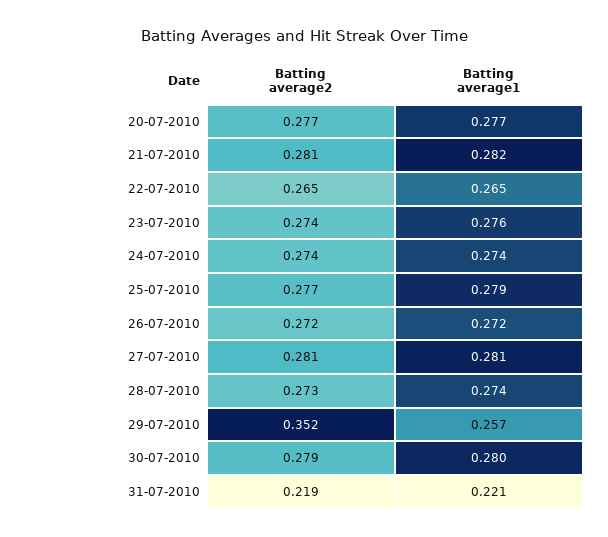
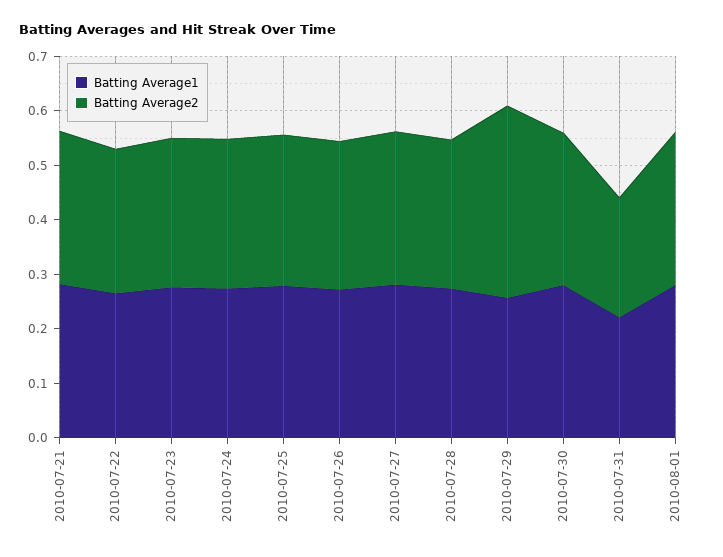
Batting average2, 20-07-2010: 0.277 -> none
Batting average1, 20-07-2010: 0.277 -> none
Batting average1, 2010-08-01: none -> 0.28
Batting average2, 2010-08-01: none -> 0.28

